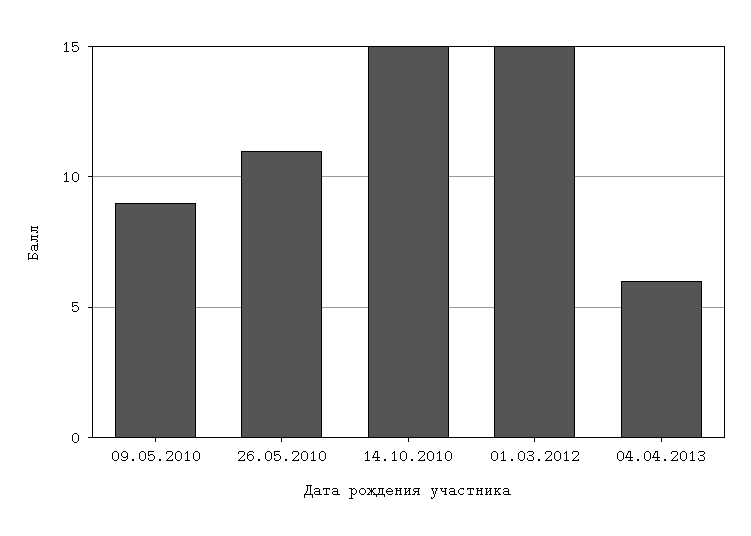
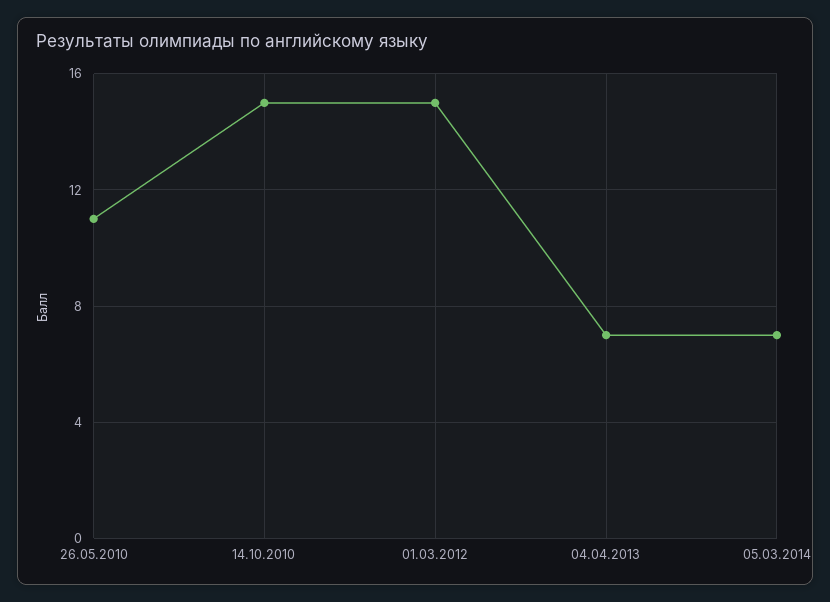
09.05.2010: 9 -> none
04.04.2013: 6 -> 7
05.03.2014: none -> 7

